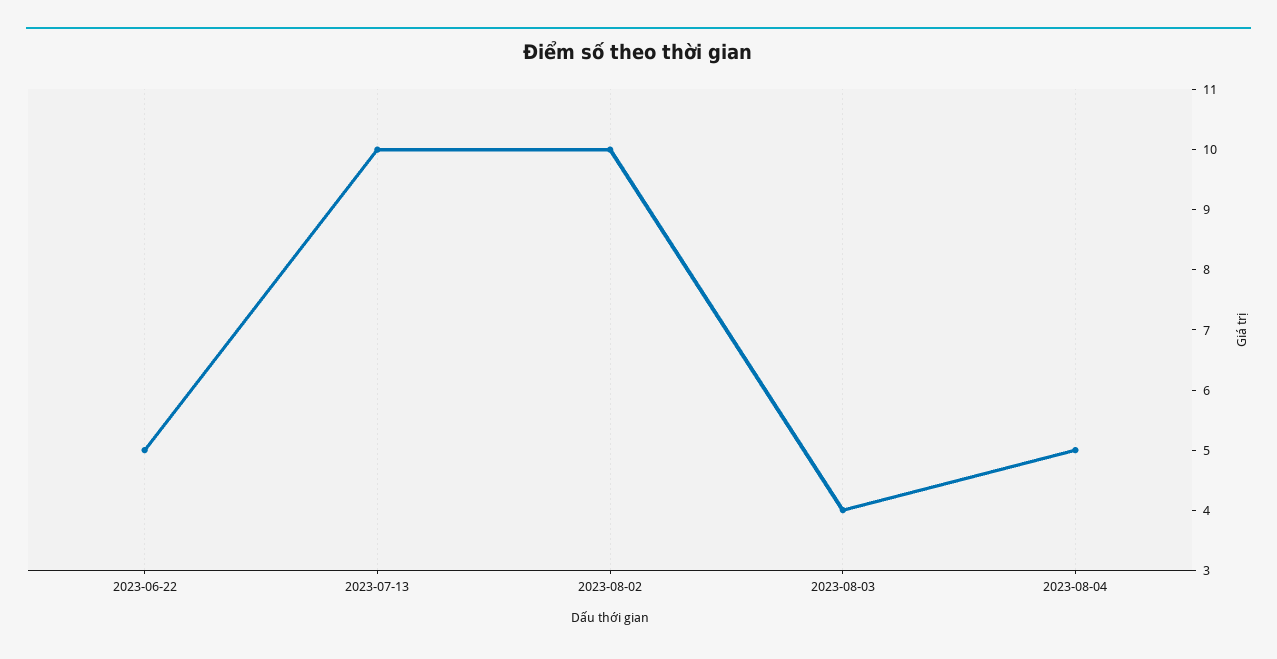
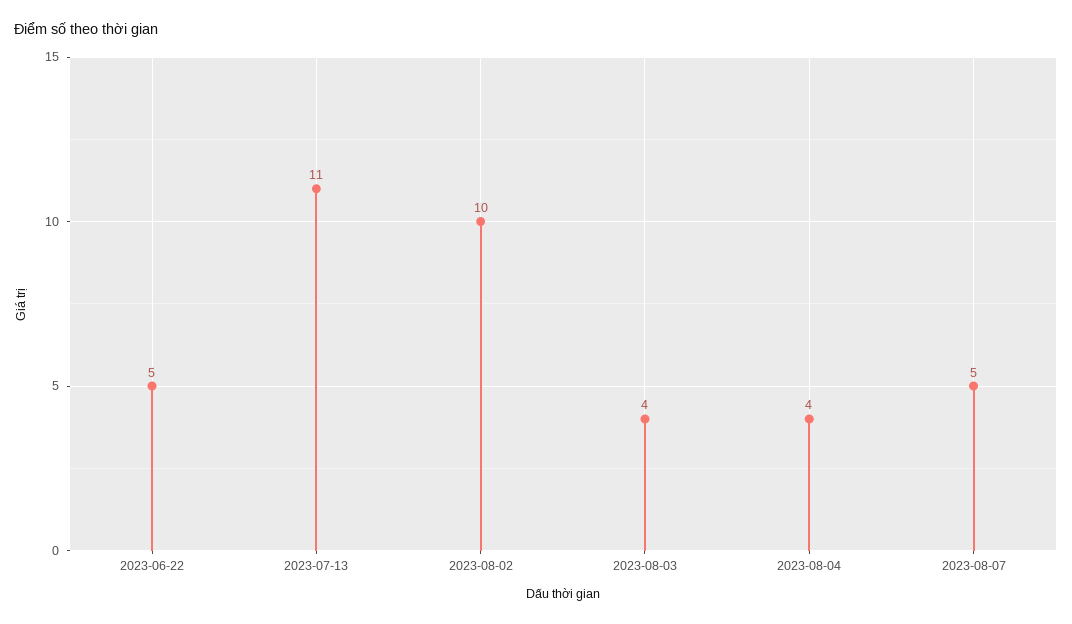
2023-07-13: 10 -> 11
2023-08-04: 5 -> 4
2023-08-07: none -> 5

